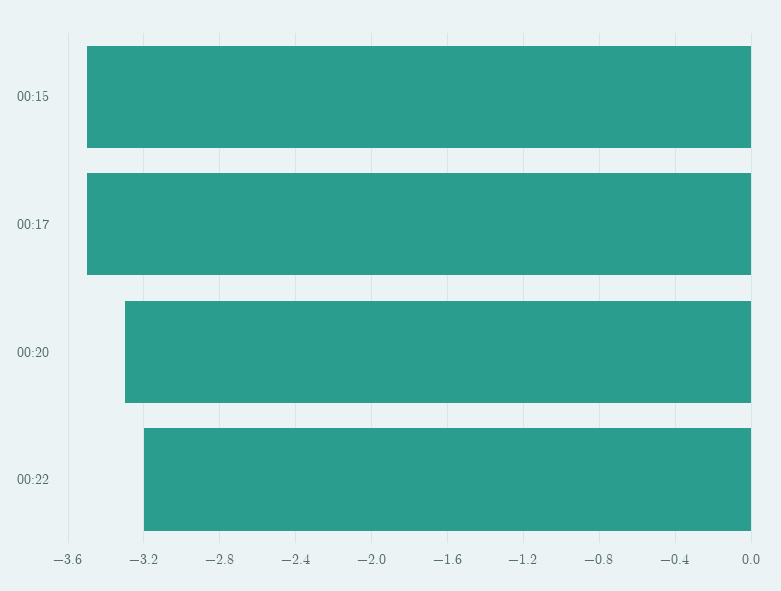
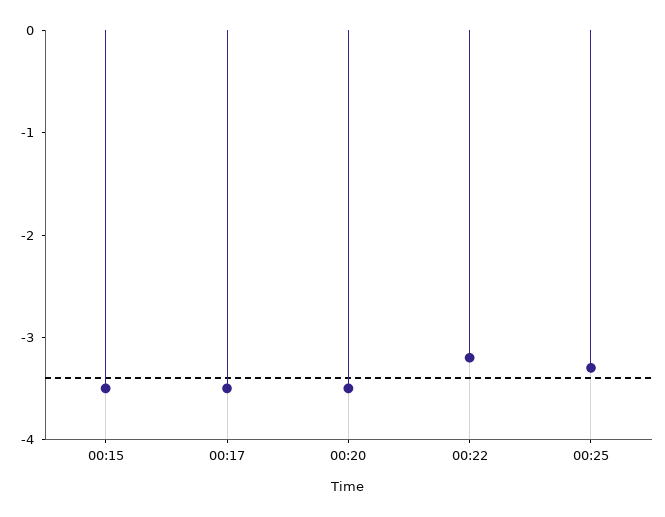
00:20: -3.3 -> -3.5
00:25: none -> -3.3

